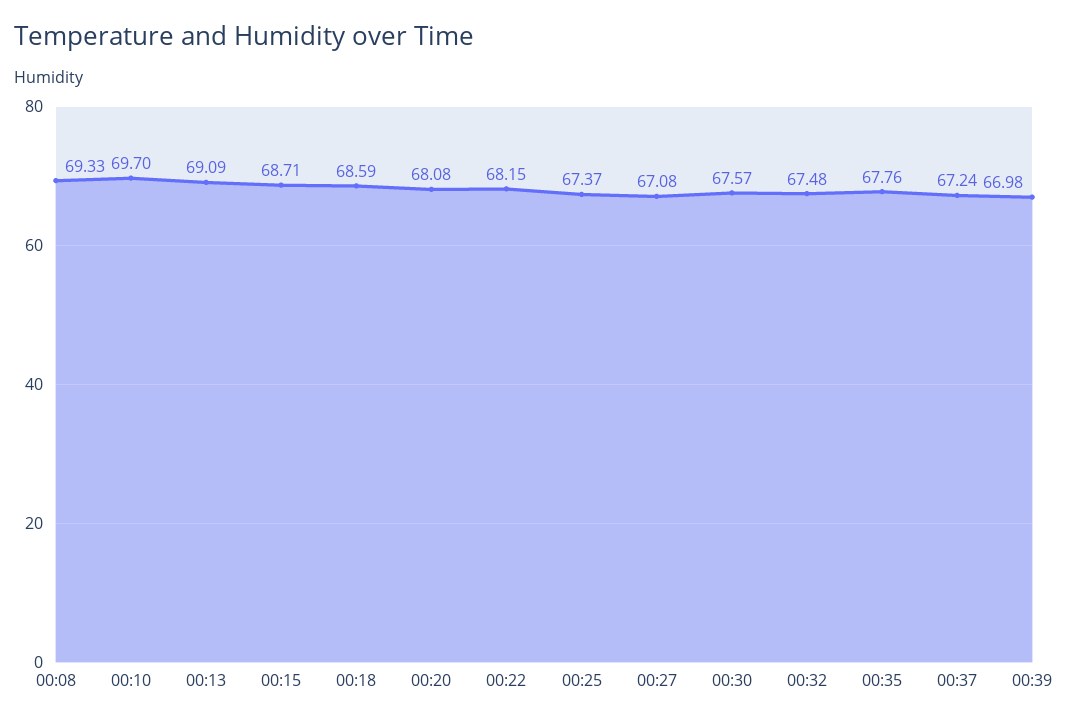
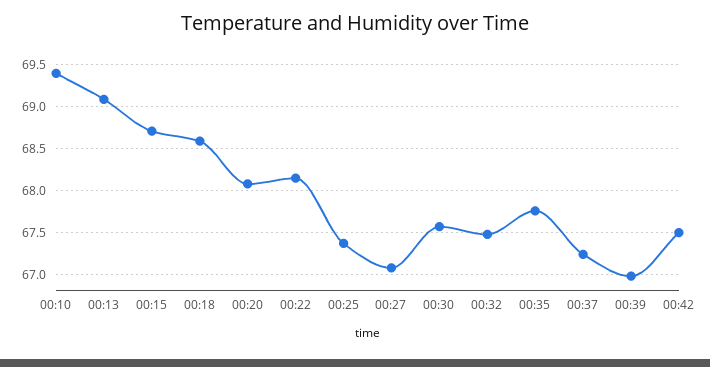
00:08: 69.33 -> none
00:10: 69.7 -> 69.4
00:42: none -> 67.5

